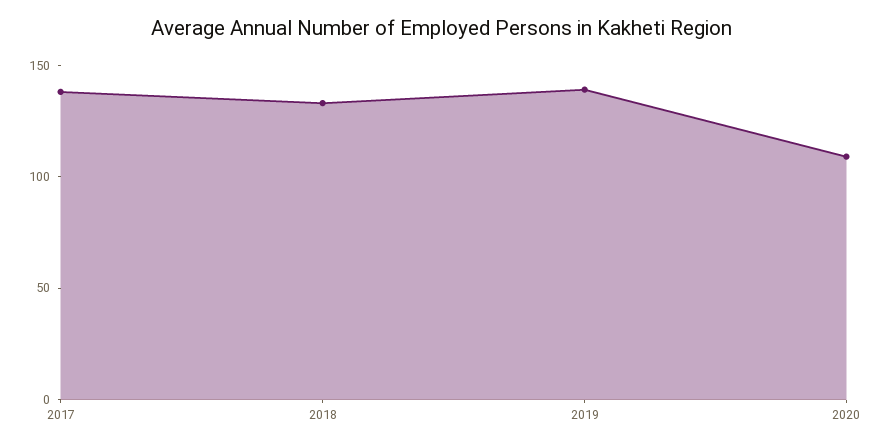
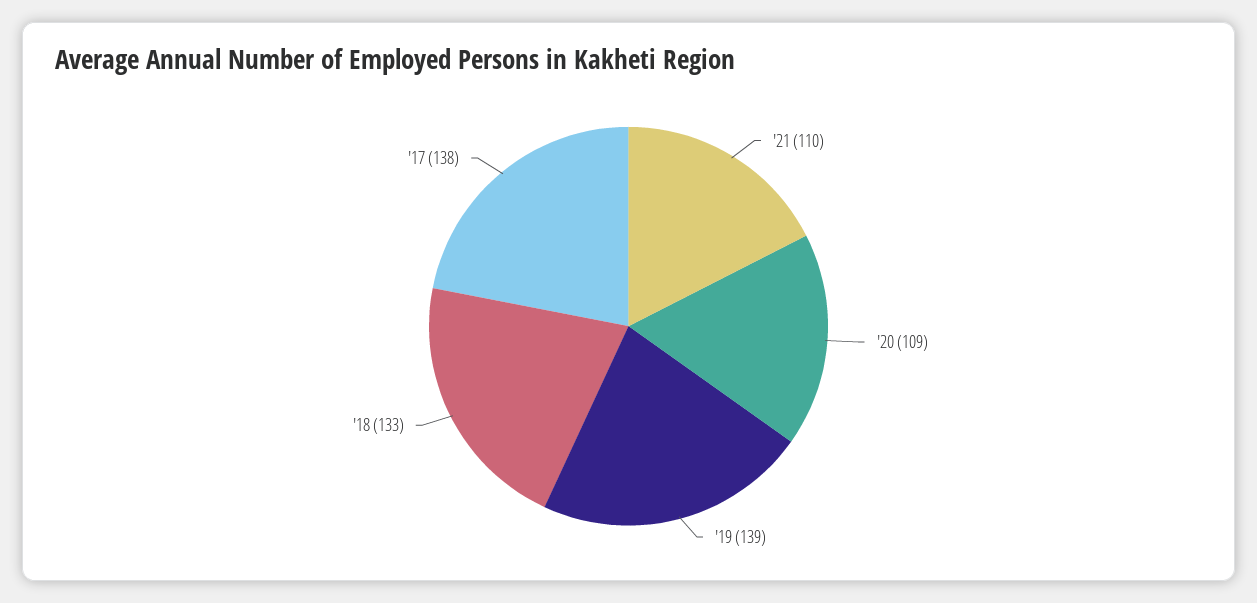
'21: none -> 110

